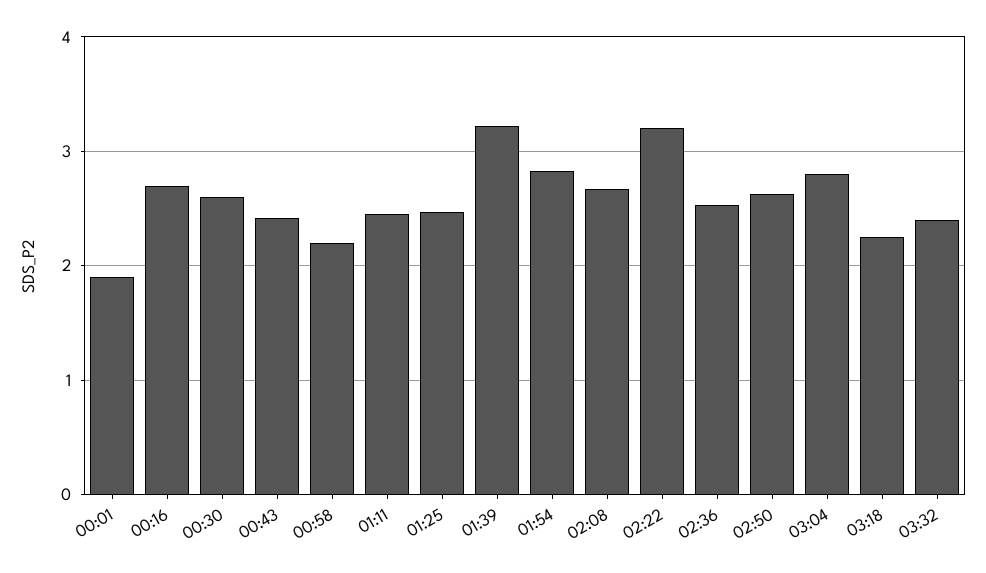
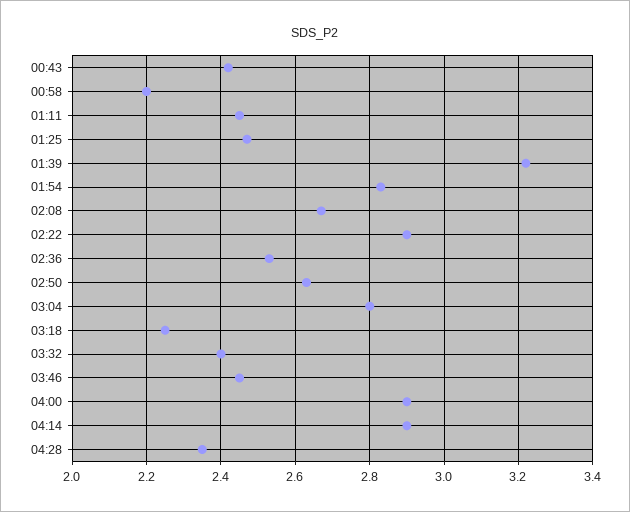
00:01: 1.9 -> none
00:16: 2.7 -> none
00:30: 2.6 -> none
02:22: 3.2 -> 2.9
03:46: none -> 2.45
04:00: none -> 2.9
04:14: none -> 2.9
04:28: none -> 2.35

